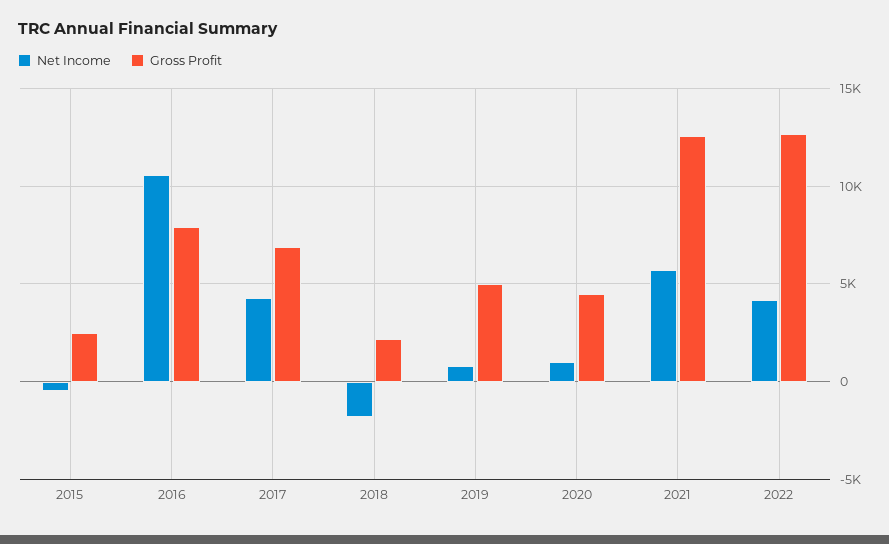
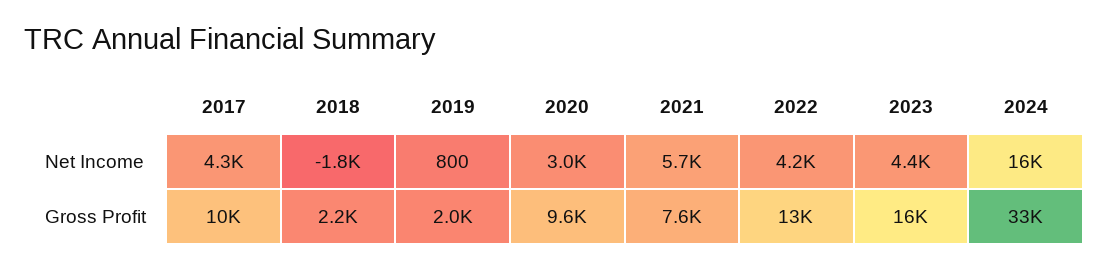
Net Income, 2015: -500 -> none
Gross Profit, 2015: 2500 -> none
Net Income, 2016: 10500 -> none
Gross Profit, 2016: 8000 -> none
Gross Profit, 2017: 7000 -> 10000
Gross Profit, 2019: 5000 -> 2000
Net Income, 2020: 1000 -> 3000
Gross Profit, 2020: 4500 -> 9600
Gross Profit, 2021: 12500 -> 7600
Net Income, 2023: none -> 4400
Net Income, 2024: none -> 16000
Gross Profit, 2023: none -> 16000
Gross Profit, 2024: none -> 33000

